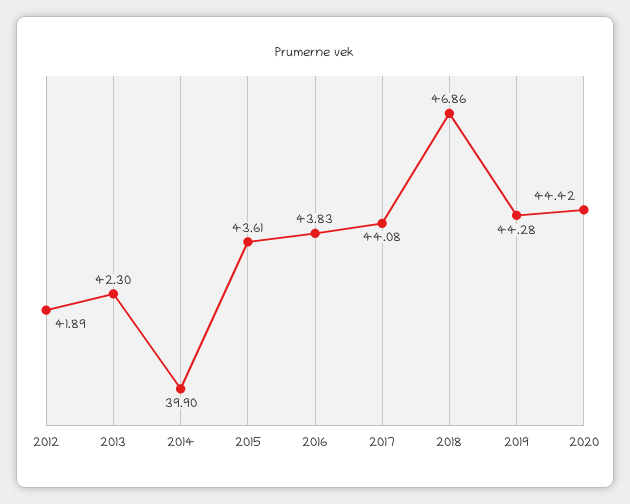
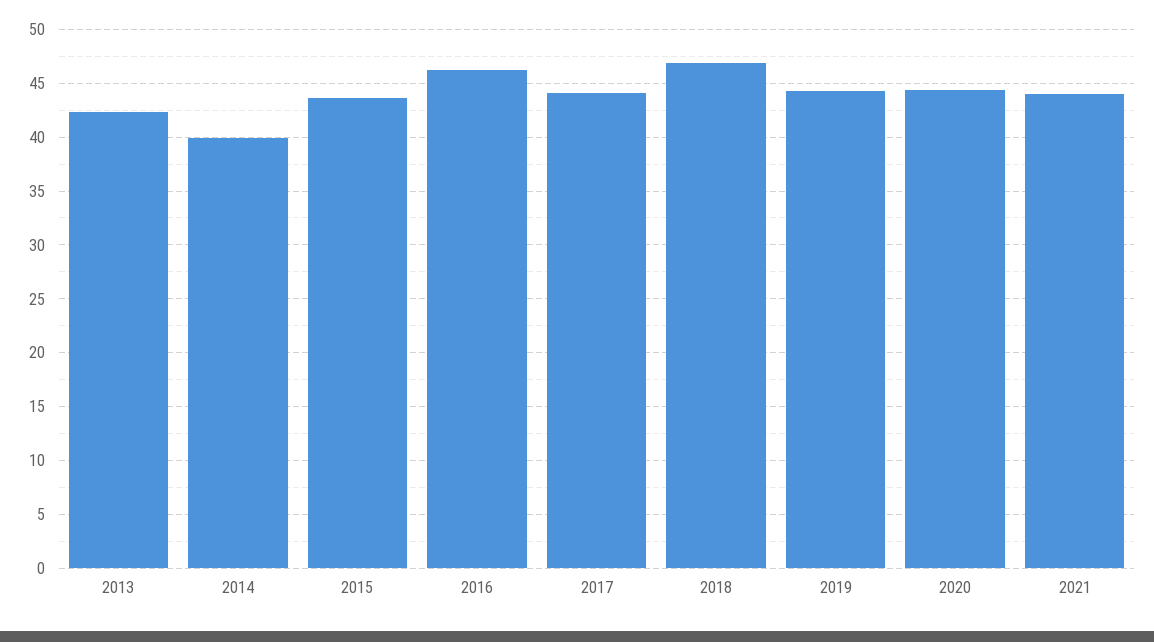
2012: 41.89 -> none
2016: 43.83 -> 46
2021: none -> 44

